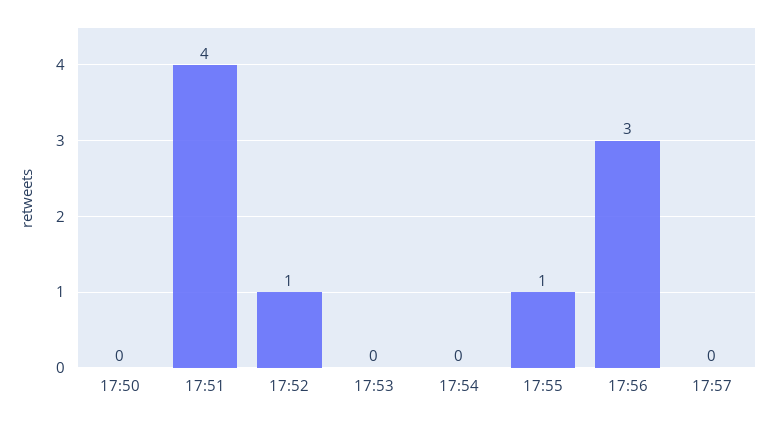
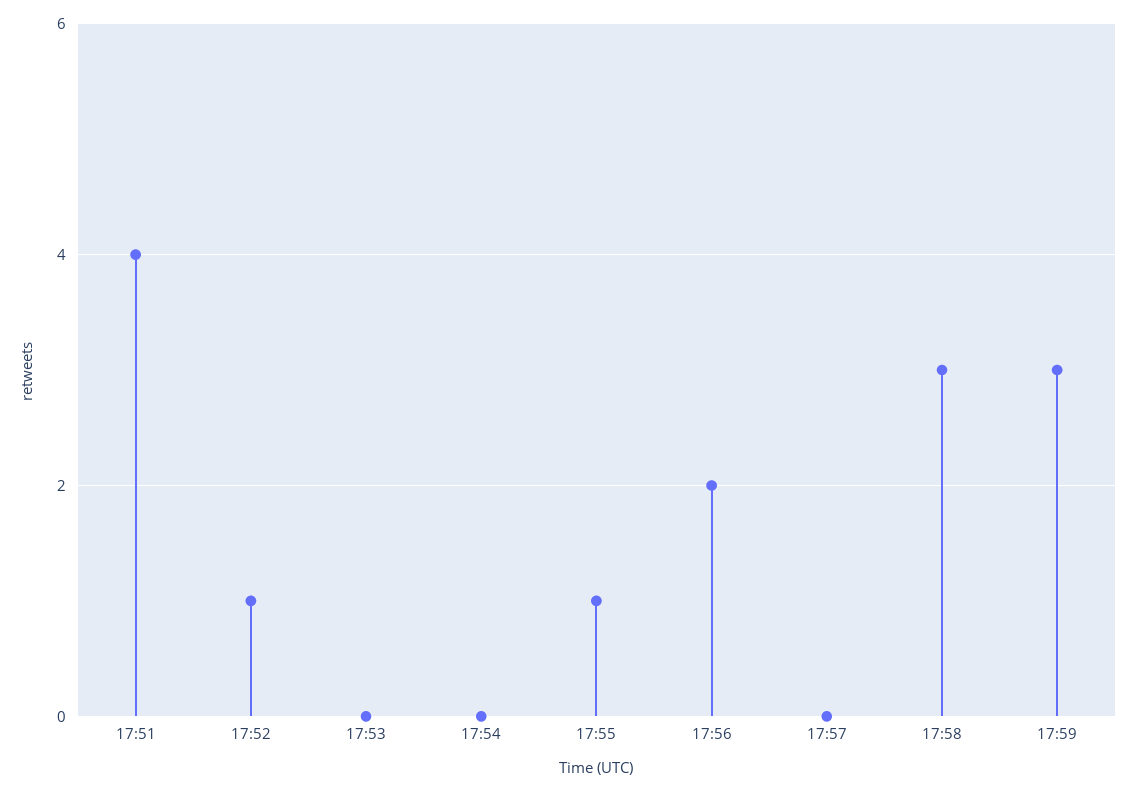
17:50: 0 -> none
17:56: 3 -> 2
17:58: none -> 3
17:59: none -> 3

